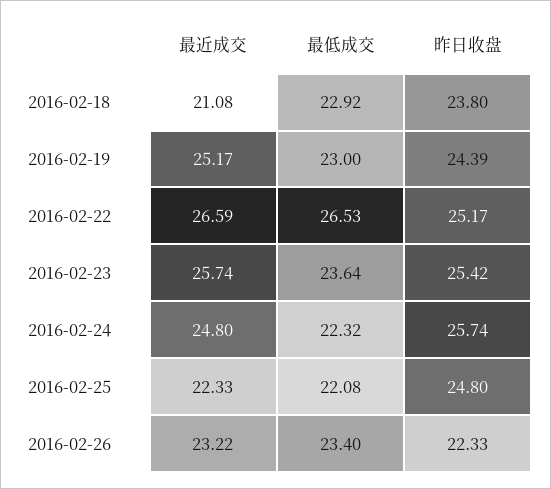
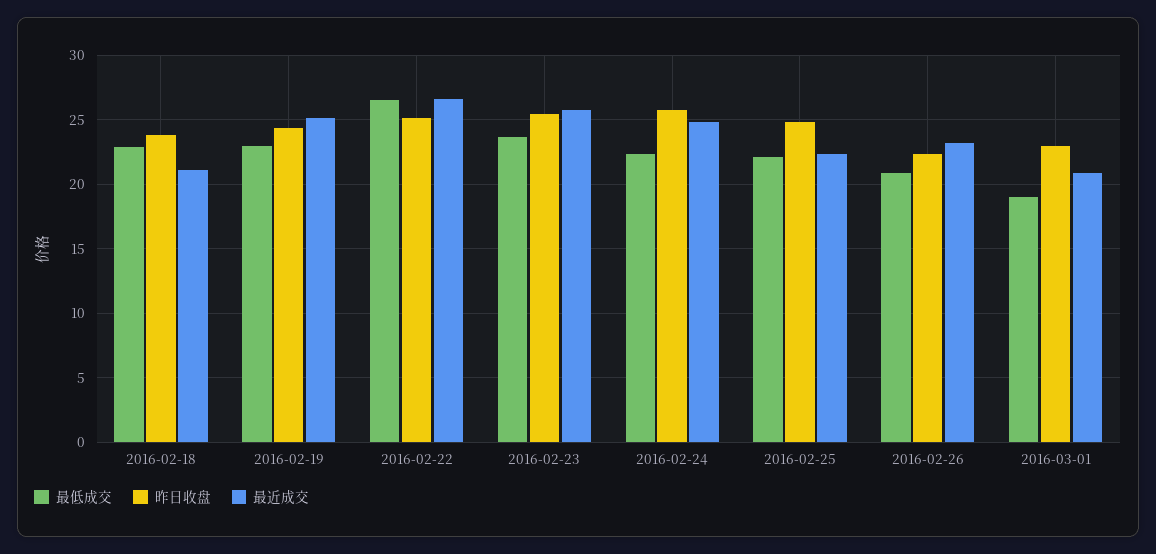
最低成交, 2016-02-26: 23.4 -> 21
最低成交, 2016-03-01: none -> 19
昨日收盘, 2016-03-01: none -> 23
最近成交, 2016-03-01: none -> 21

